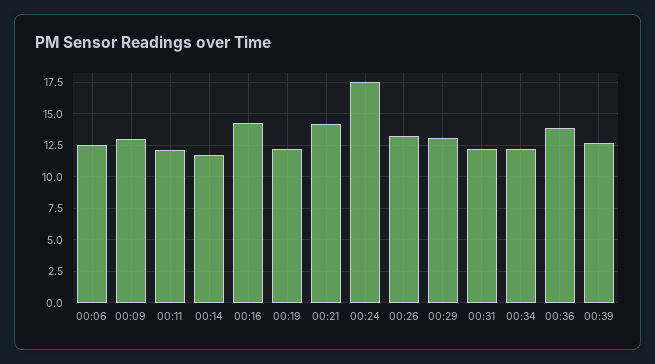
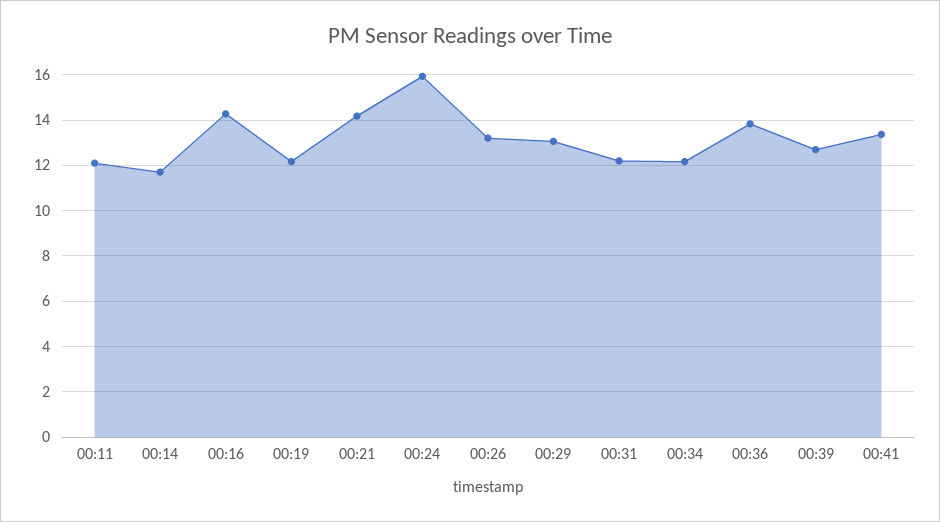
00:06: 12.5 -> none
00:09: 13 -> none
00:24: 17.5 -> 16
00:41: none -> 13.5

